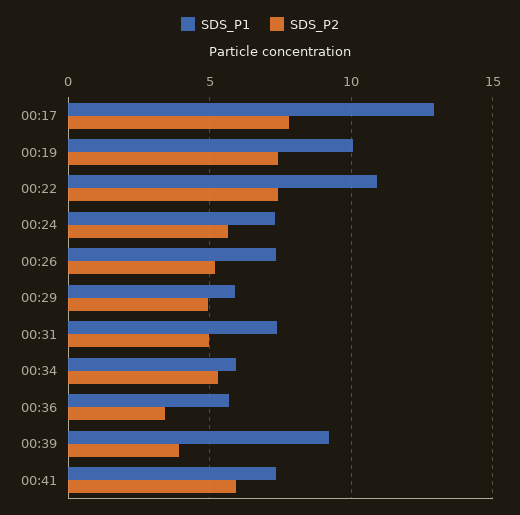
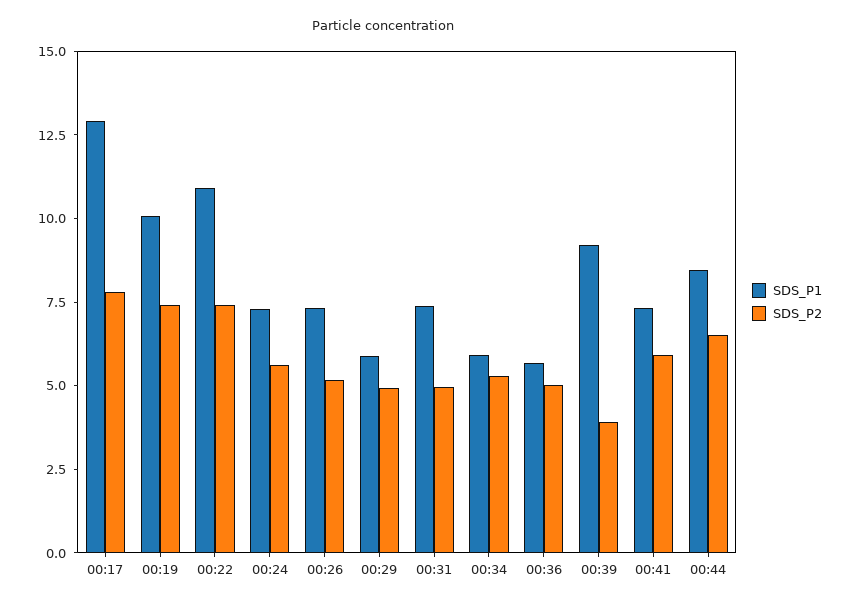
SDS_P2, 00:36: 3.5 -> 5
SDS_P1, 00:44: none -> 8.5
SDS_P2, 00:44: none -> 6.5

